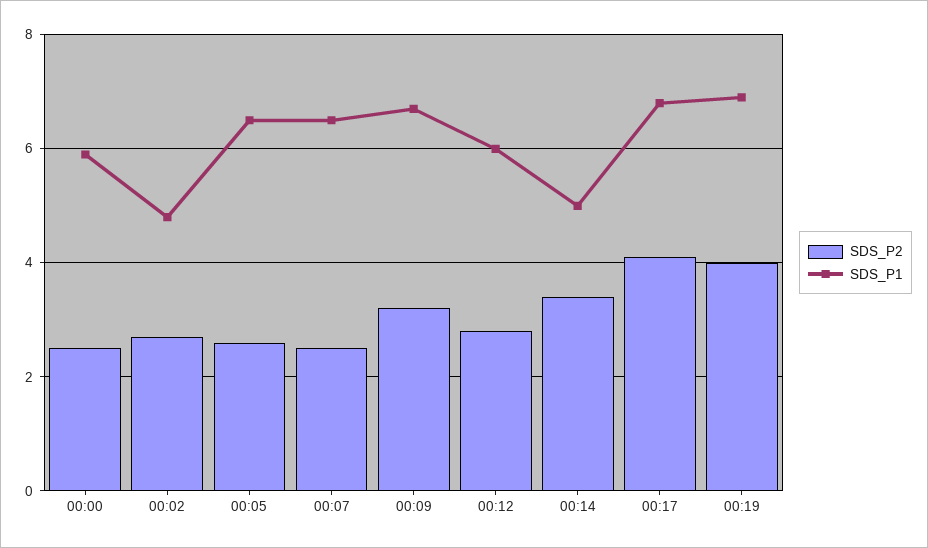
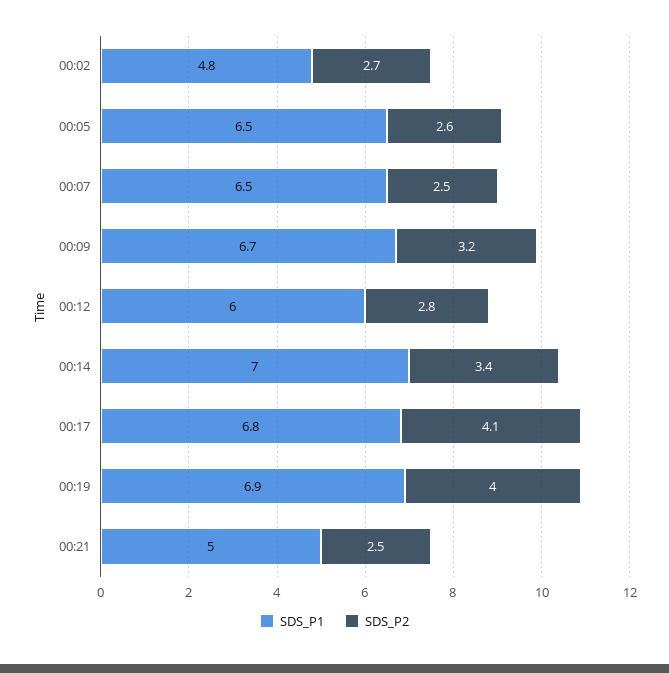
SDS_P2, 00:00: 2.5 -> none
SDS_P1, 00:00: 6 -> none
SDS_P1, 00:14: 5 -> 7
SDS_P1, 00:21: none -> 5
SDS_P2, 00:21: none -> 2.5

